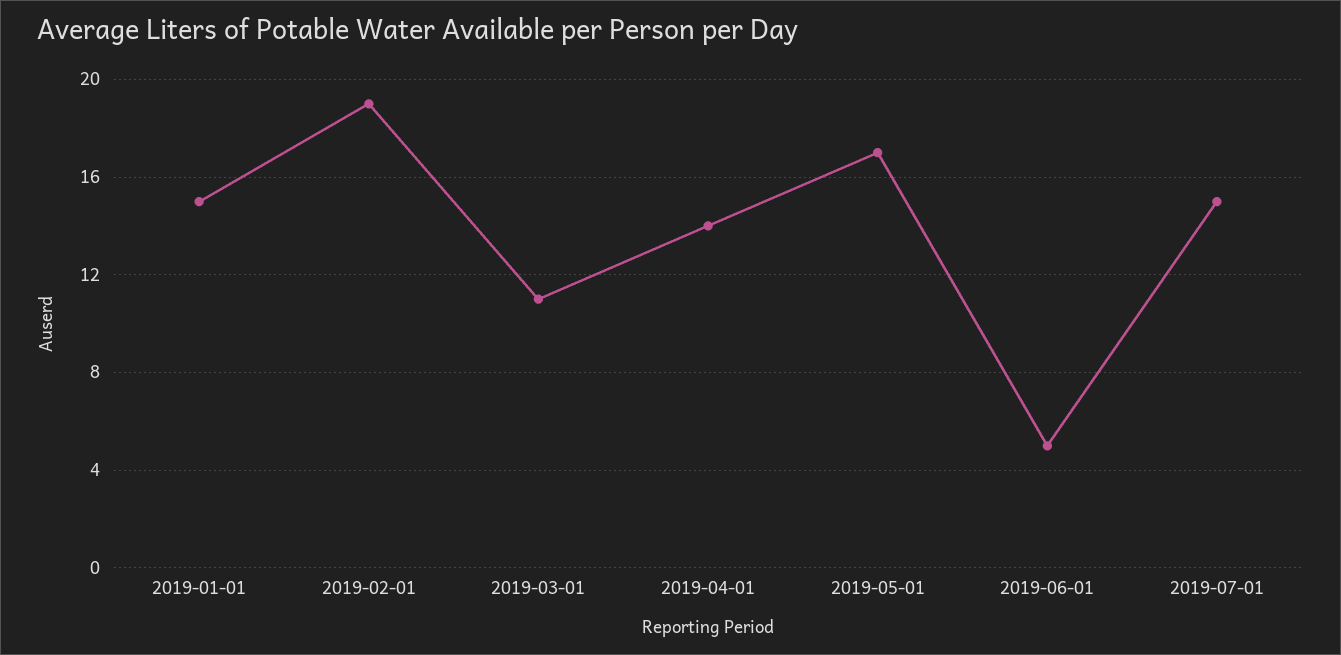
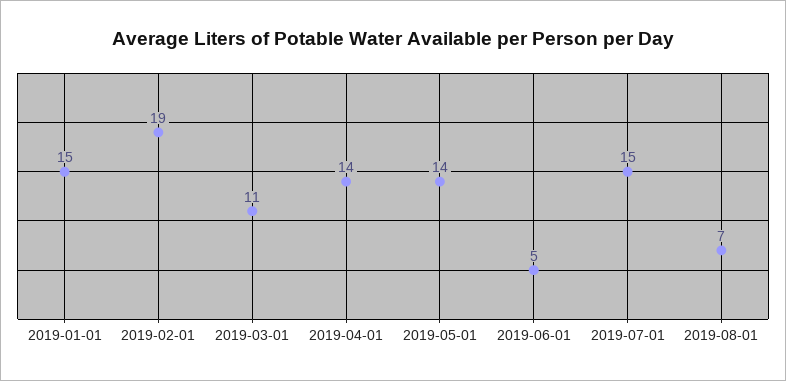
2019-05-01: 17 -> 14
2019-08-01: none -> 7

